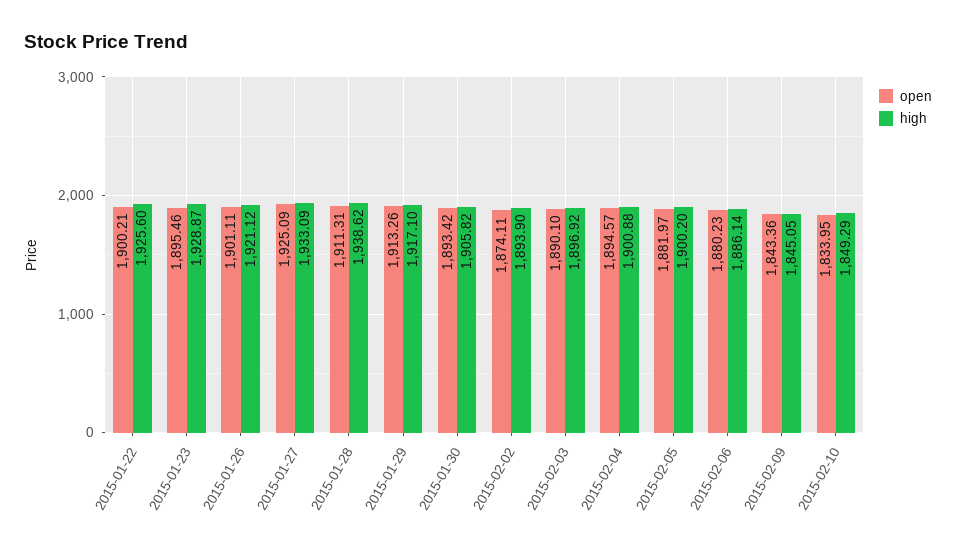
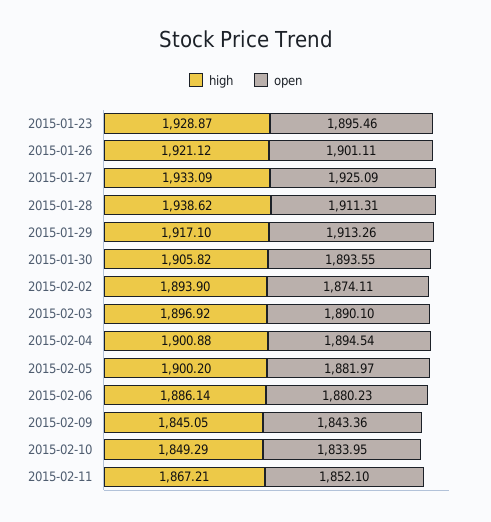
open, 2015-01-22: 1900.21 -> none
high, 2015-01-22: 1925.6 -> none
open, 2015-01-30: 1893.42 -> 1893.55
open, 2015-02-04: 1894.57 -> 1894.54
high, 2015-02-11: none -> 1867.21
open, 2015-02-11: none -> 1852.1

